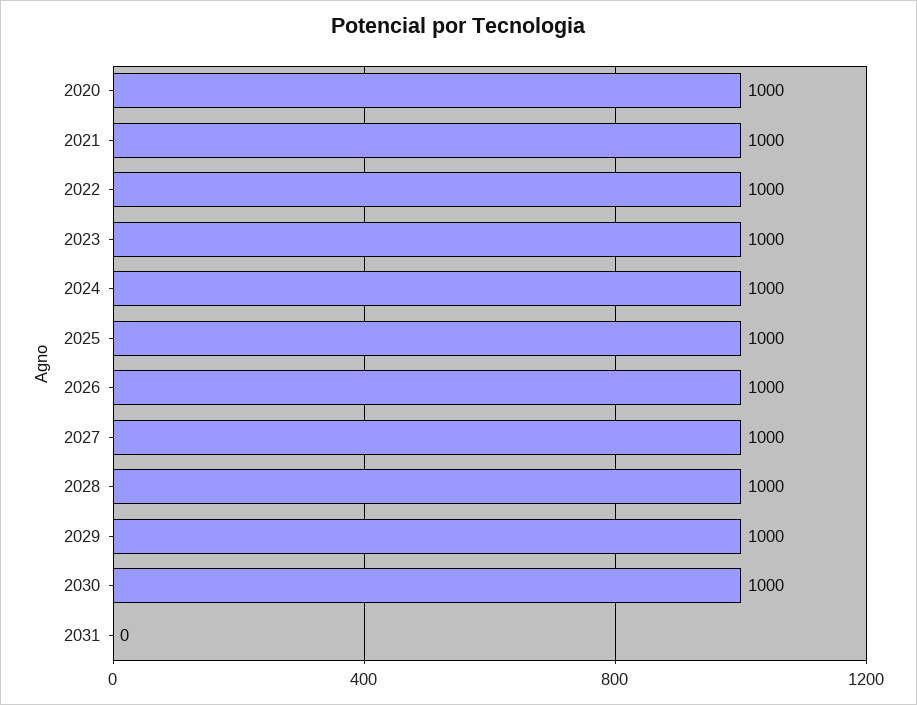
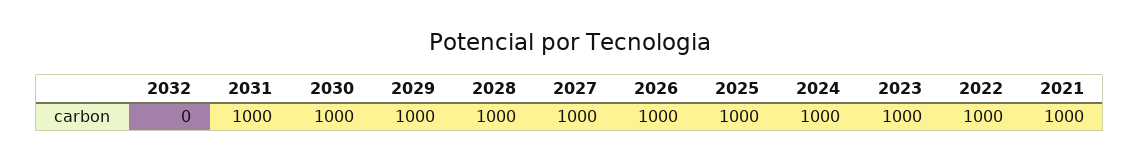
2020: 1000 -> none
2031: 0 -> 1000
2032: none -> 0

